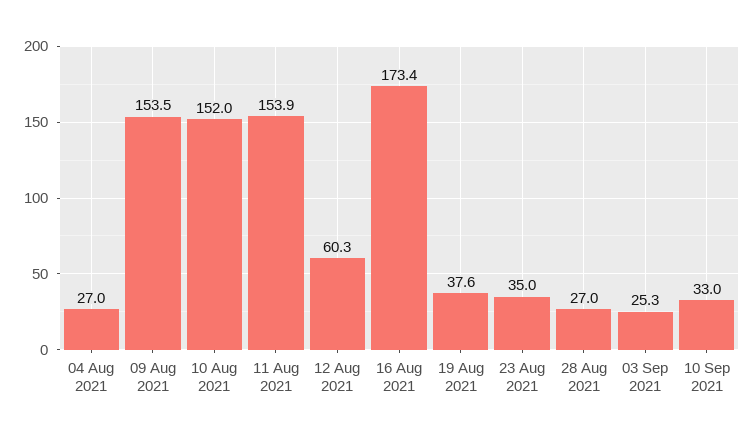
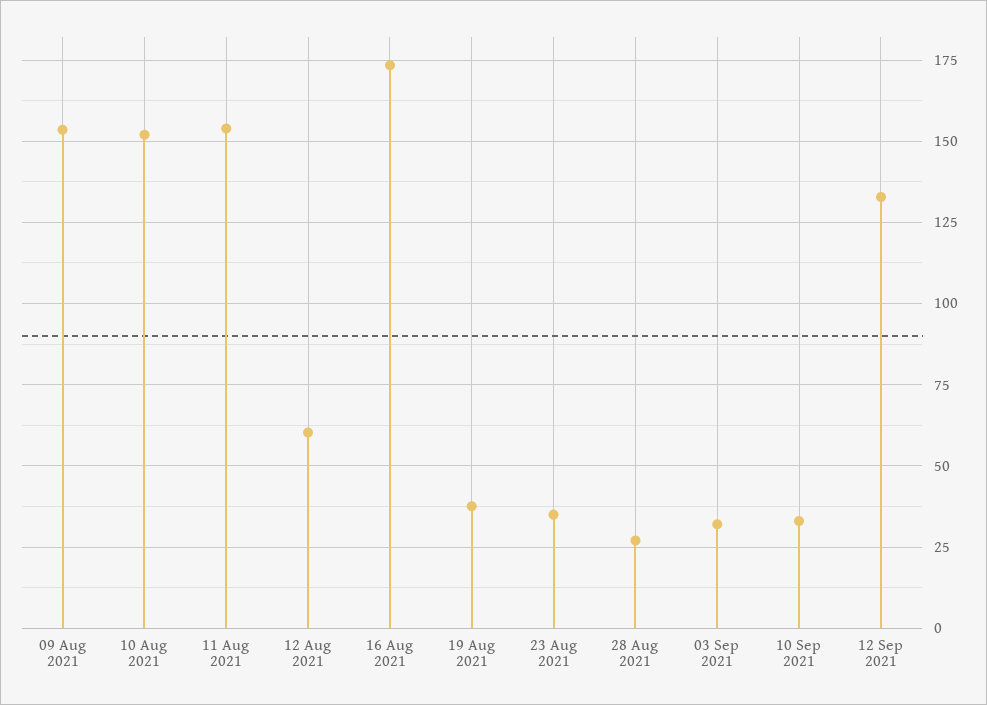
04 Aug 2021: 27 -> none
03 Sep 2021: 25.3 -> 32.5
12 Sep 2021: none -> 132.5

